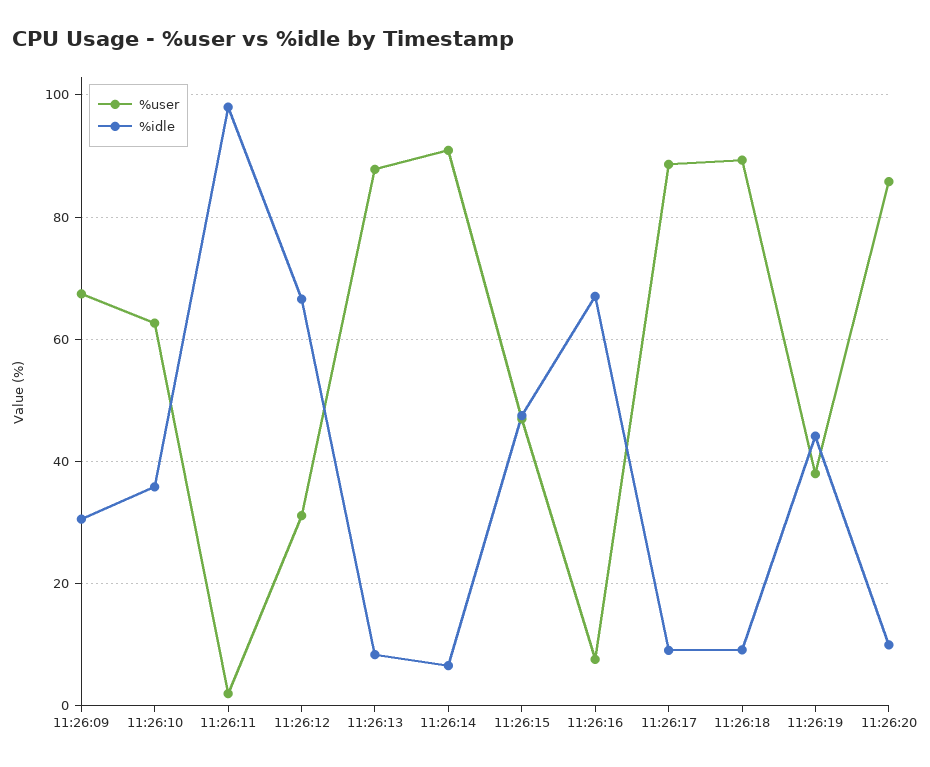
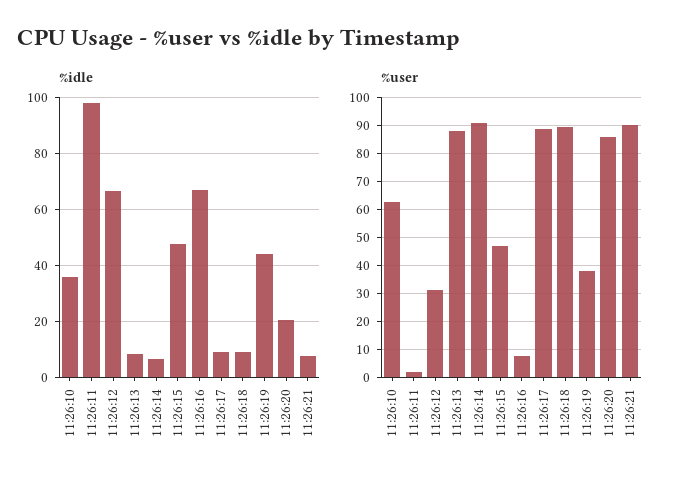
%user, 11:26:09: 68 -> none
%idle, 11:26:09: 30 -> none
%idle, 11:26:20: 10 -> 20
%idle, 11:26:21: none -> 7.5
%user, 11:26:21: none -> 90

